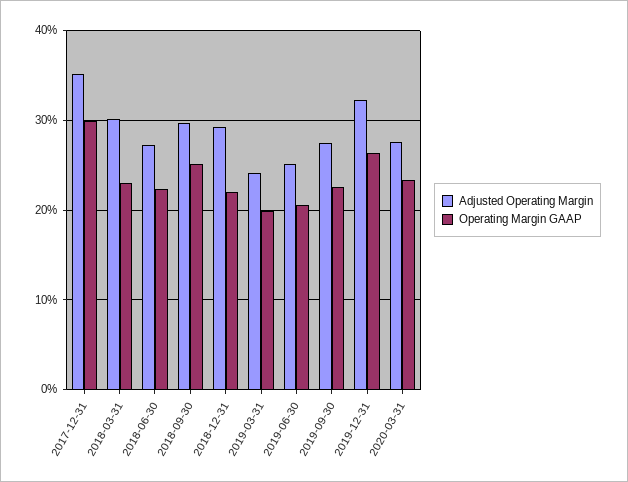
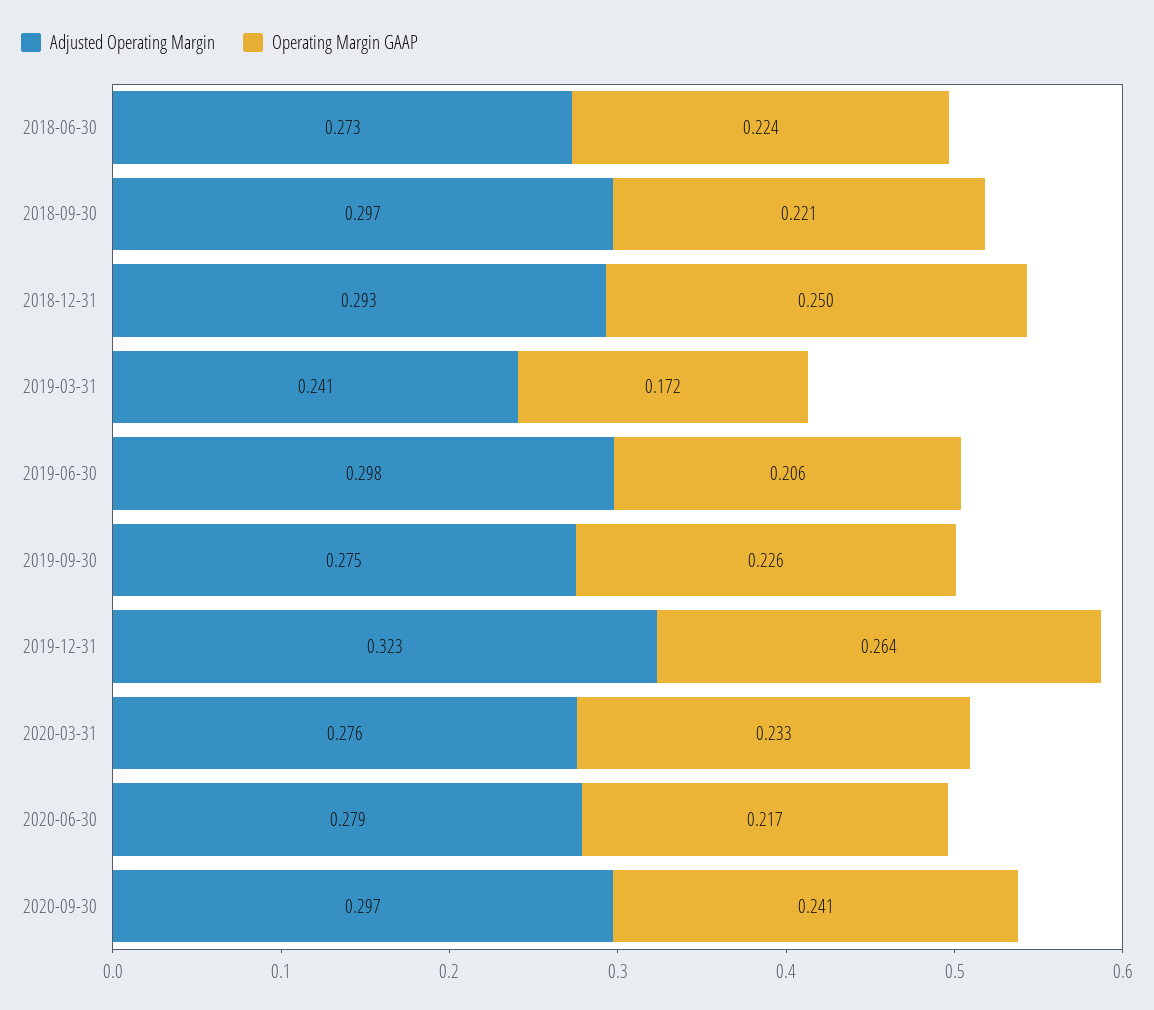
Adjusted Operating Margin, 2017-12-31: 0.35 -> none
Operating Margin GAAP, 2017-12-31: 0.3 -> none
Adjusted Operating Margin, 2018-03-31: 0.3 -> none
Operating Margin GAAP, 2018-03-31: 0.23 -> none
Operating Margin GAAP, 2018-09-30: 0.25 -> 0.221
Operating Margin GAAP, 2018-12-31: 0.22 -> 0.25
Operating Margin GAAP, 2019-03-31: 0.2 -> 0.172
Adjusted Operating Margin, 2019-06-30: 0.25 -> 0.298
Adjusted Operating Margin, 2020-06-30: none -> 0.279
Operating Margin GAAP, 2020-06-30: none -> 0.217
Adjusted Operating Margin, 2020-09-30: none -> 0.297
Operating Margin GAAP, 2020-09-30: none -> 0.241

